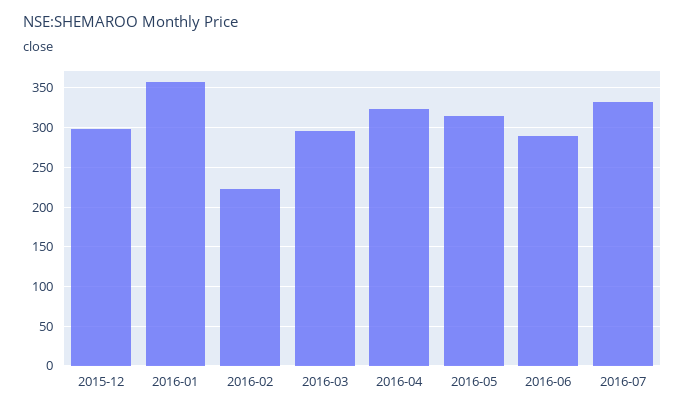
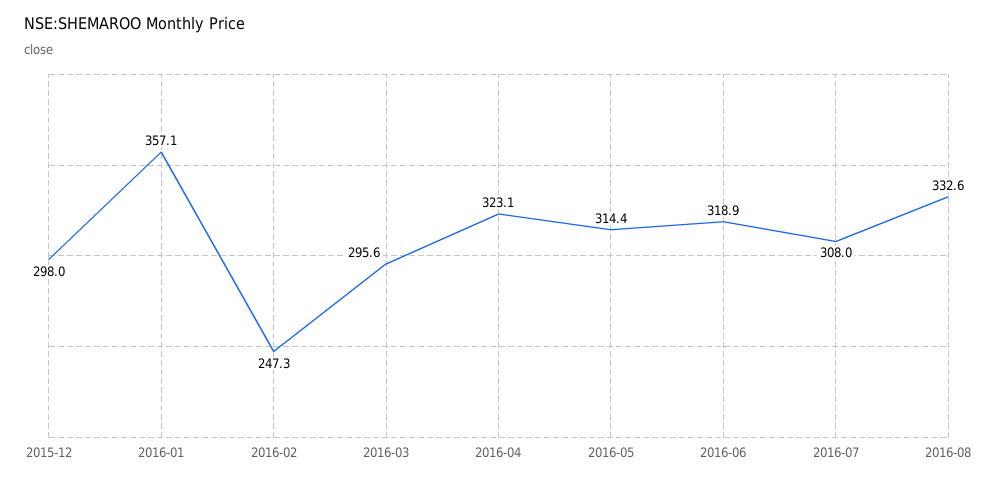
2016-02: 220 -> 247.3
2016-06: 290 -> 318.9
2016-07: 330 -> 308
2016-08: none -> 332.6

